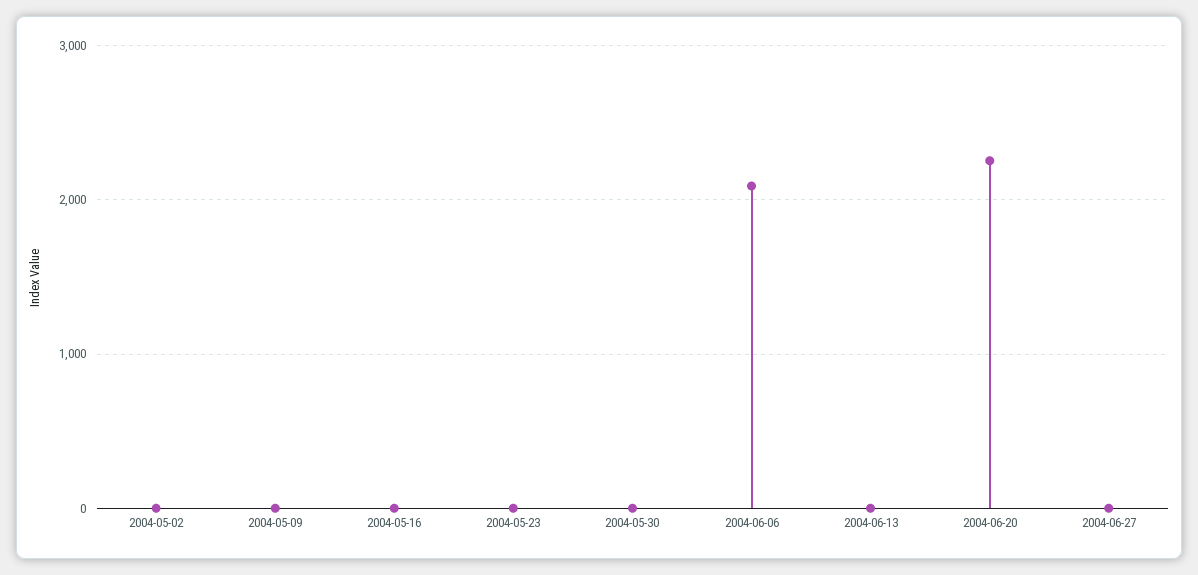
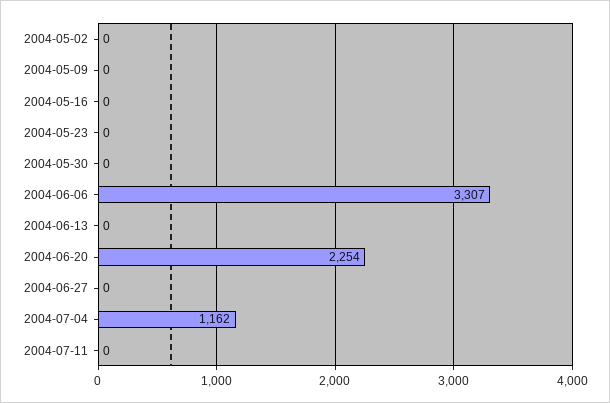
2004-06-06: 2100 -> 3307
2004-07-04: none -> 1162
2004-07-11: none -> 0

